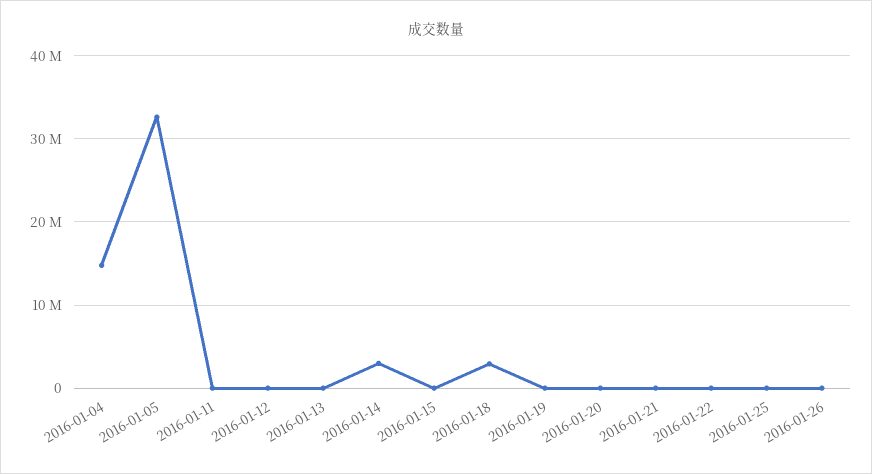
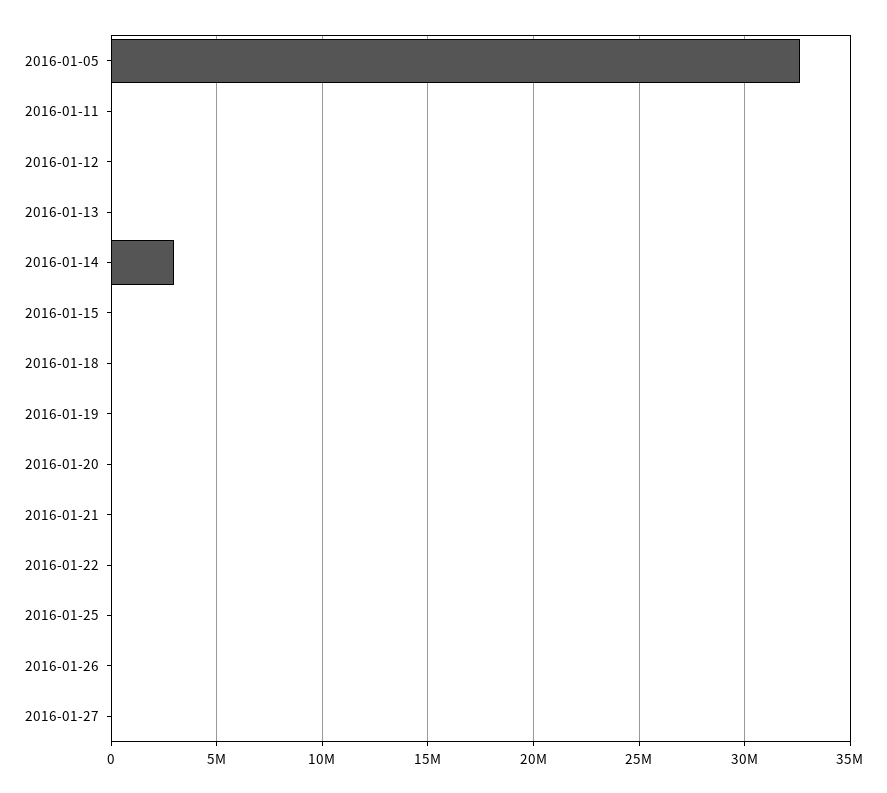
2016-01-04: 15000000 -> none
2016-01-18: 3000000 -> 0
2016-01-27: none -> 0

